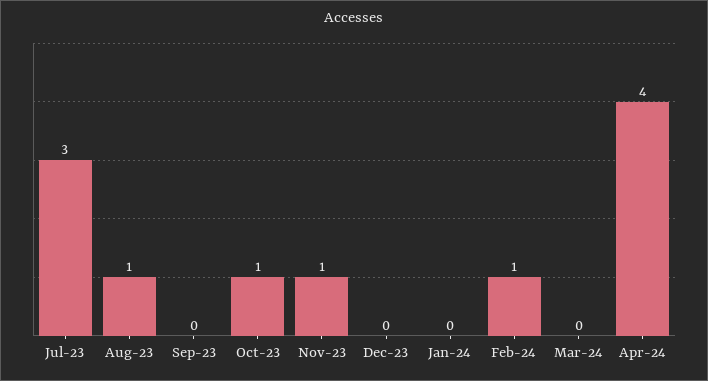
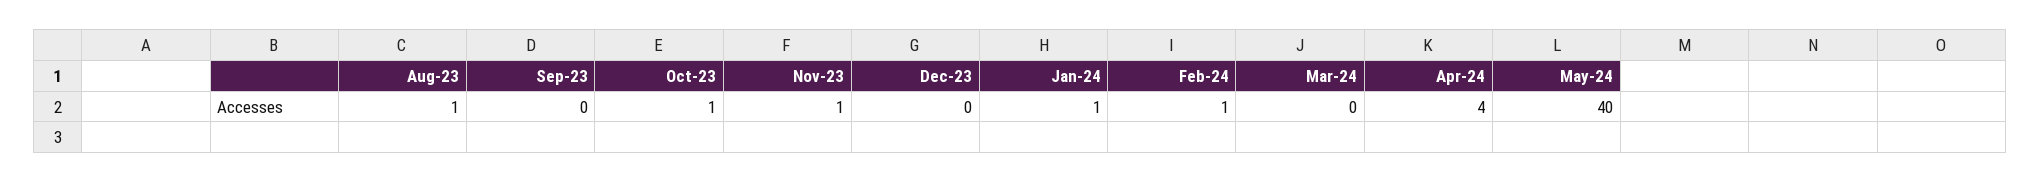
Jul-23: 3 -> none
Jan-24: 0 -> 1
May-24: none -> 40

